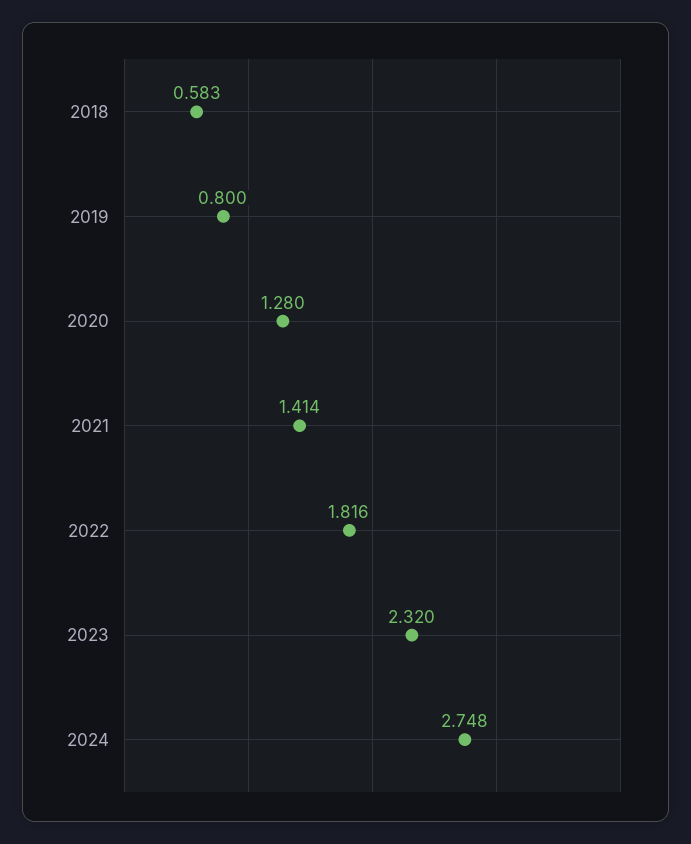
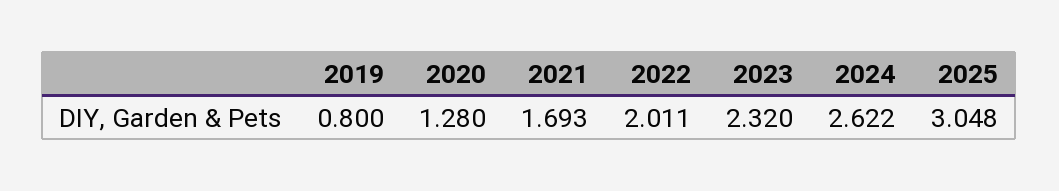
2018: 0.583 -> none
2021: 1.414 -> 1.693
2022: 1.816 -> 2.011
2024: 2.748 -> 2.622
2025: none -> 3.048

